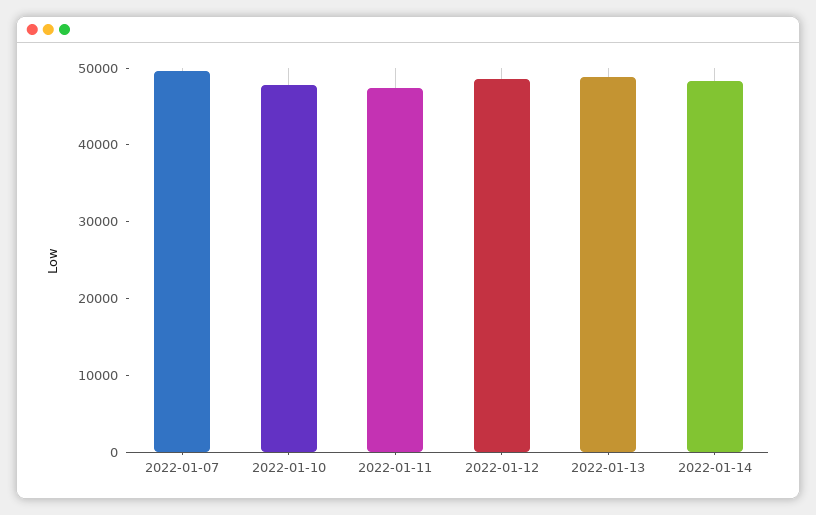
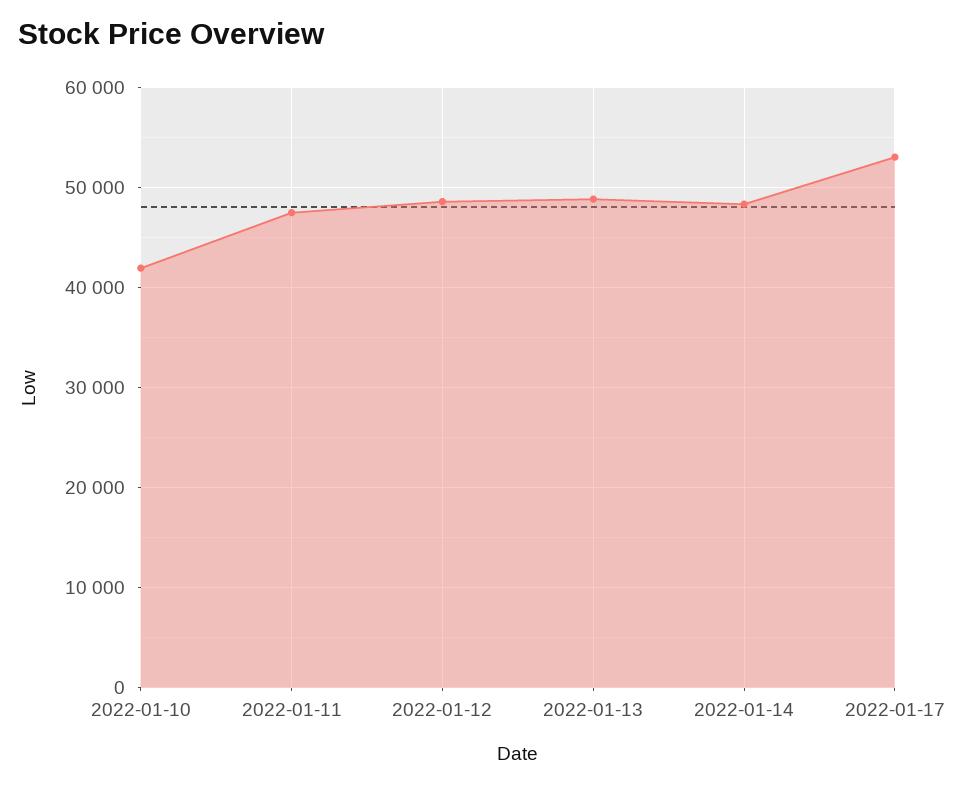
2022-01-07: 50000 -> none
2022-01-10: 48000 -> 42000
2022-01-17: none -> 53000

